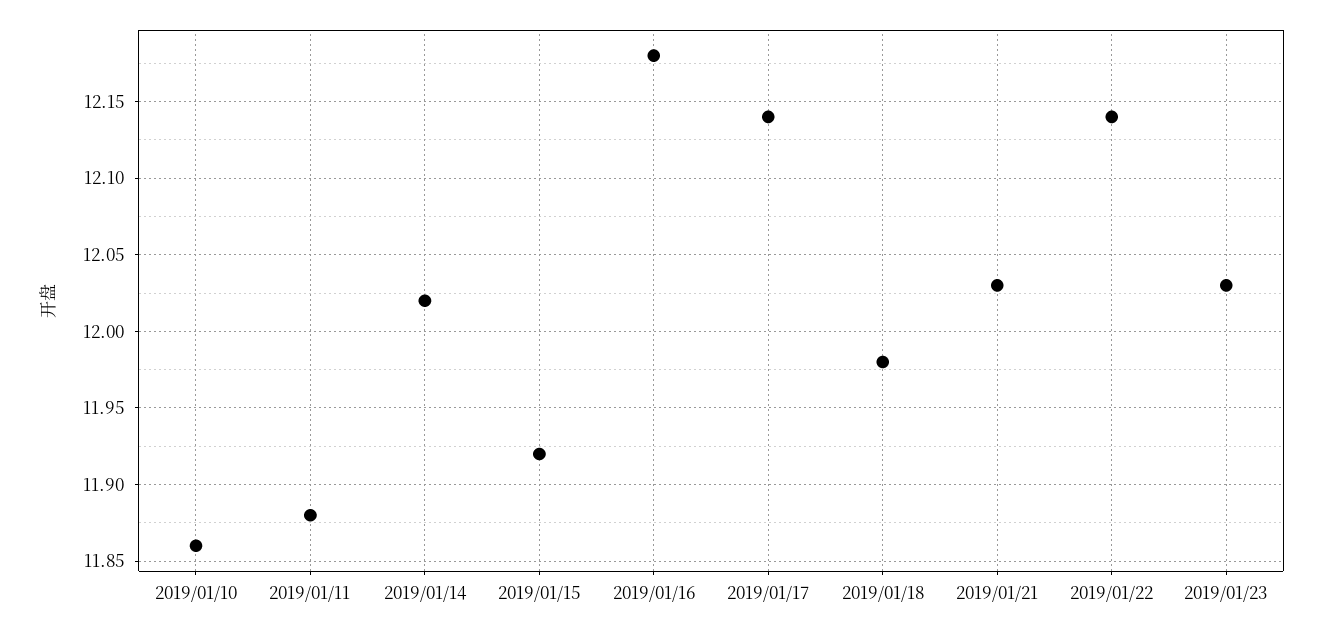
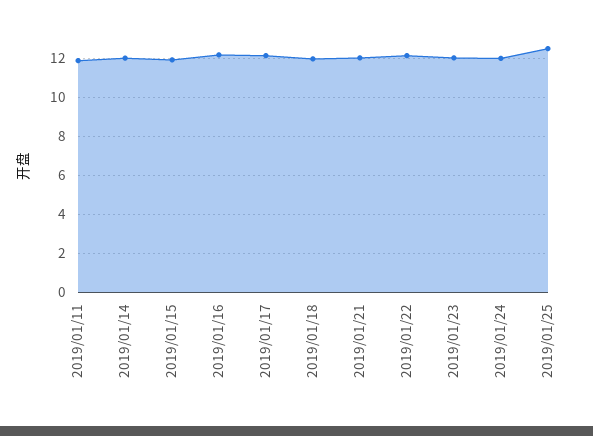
2019/01/10: 11.86 -> none
2019/01/24: none -> 12
2019/01/25: none -> 12.5

